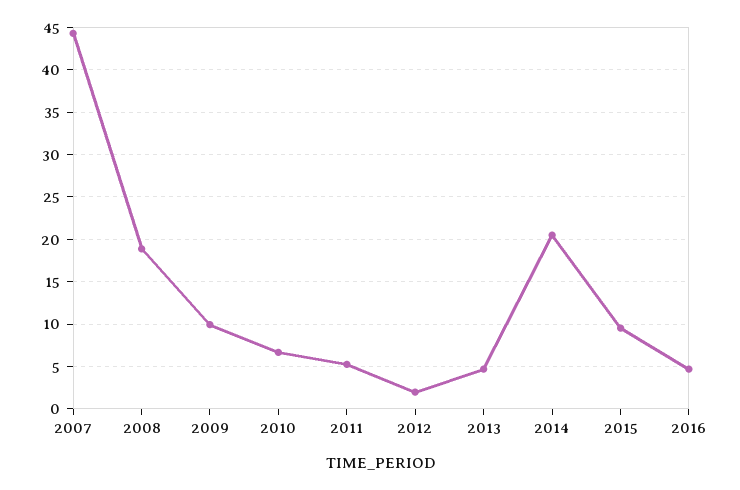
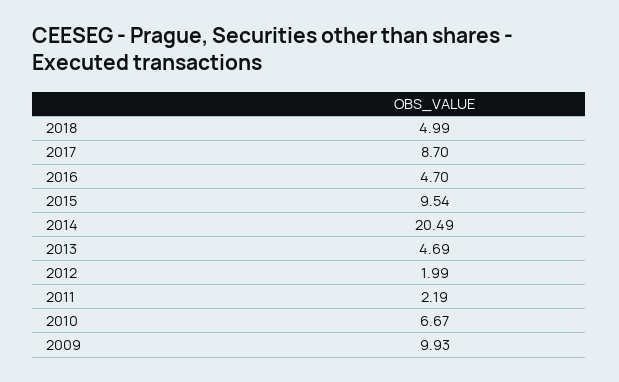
2007: 44 -> none
2008: 19 -> none
2011: 5 -> 2.19
2018: none -> 4.99
2017: none -> 8.7

